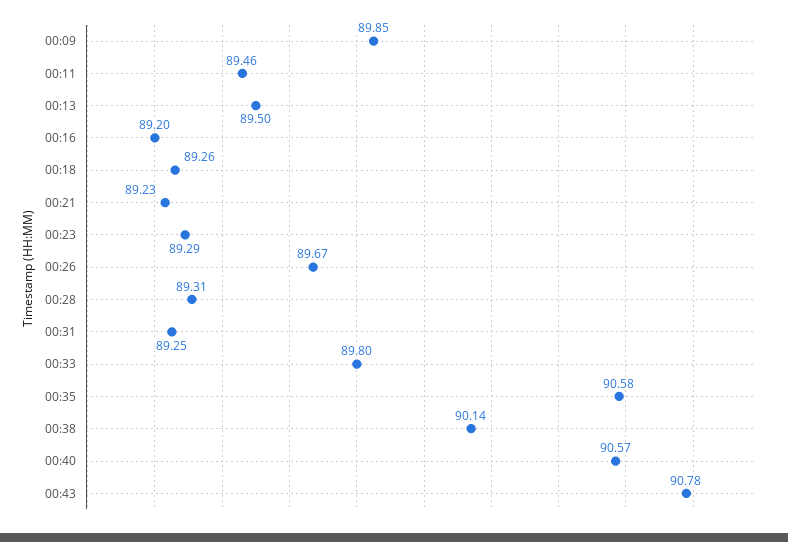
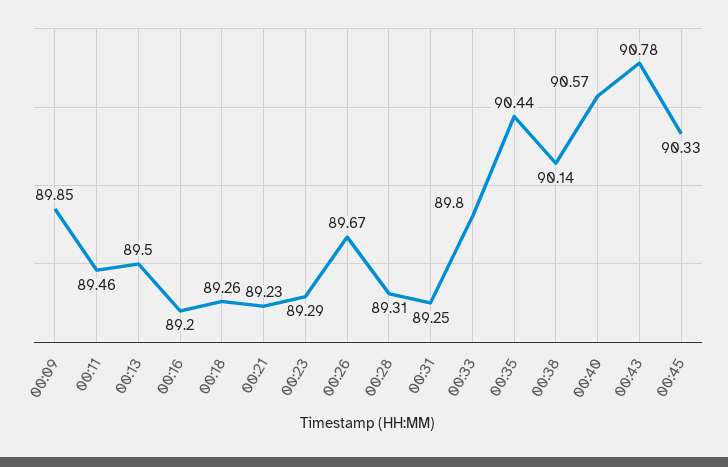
00:35: 90.58 -> 90.44
00:45: none -> 90.33

